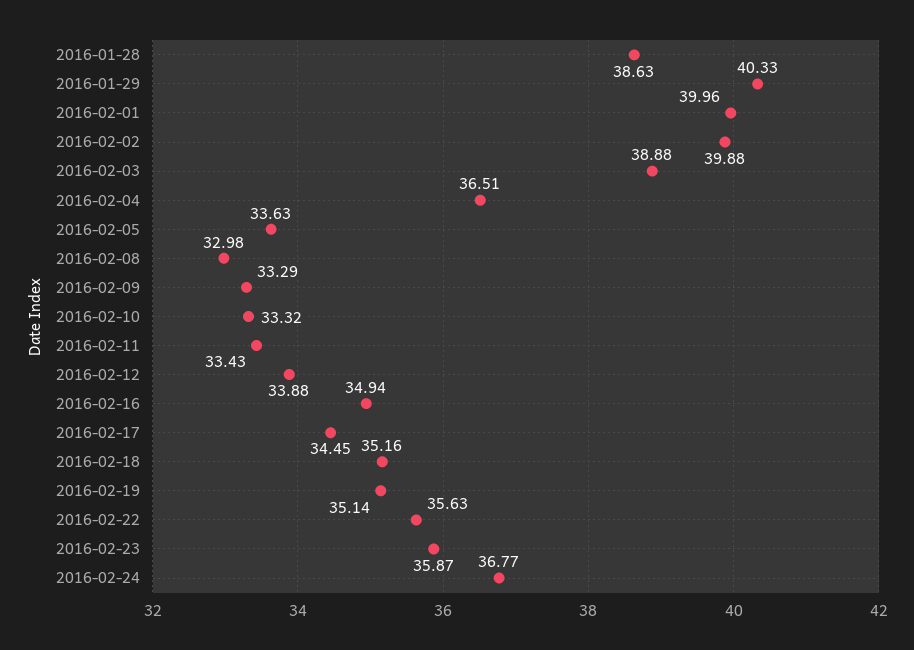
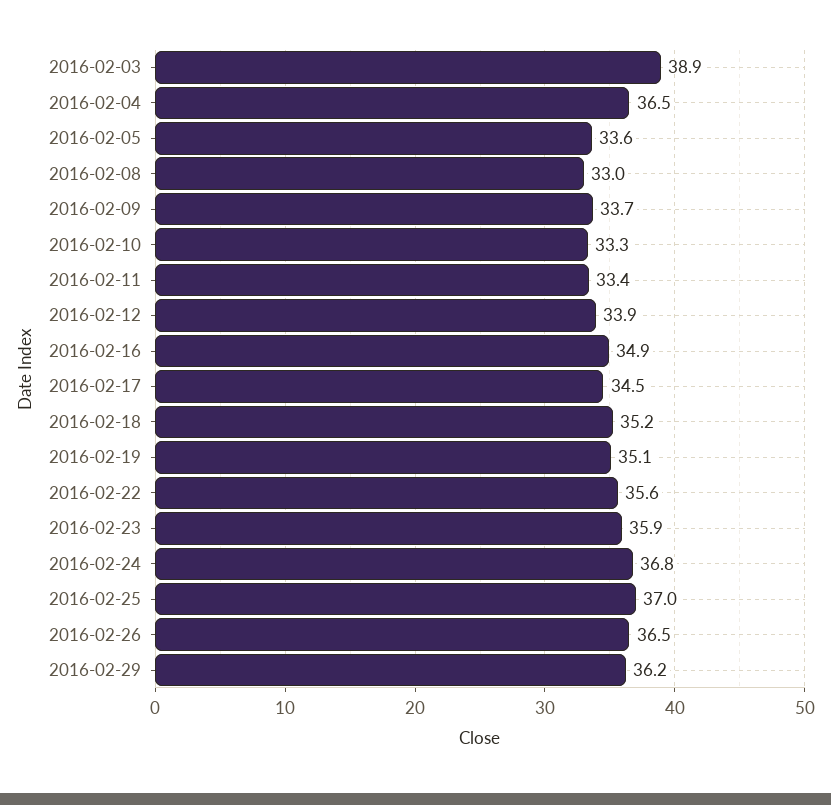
2016-01-28: 38.63 -> none
2016-01-29: 40.33 -> none
2016-02-01: 39.96 -> none
2016-02-02: 39.88 -> none
2016-02-09: 33.29 -> 33.7
2016-02-25: none -> 37
2016-02-26: none -> 36.5
2016-02-29: none -> 36.2

